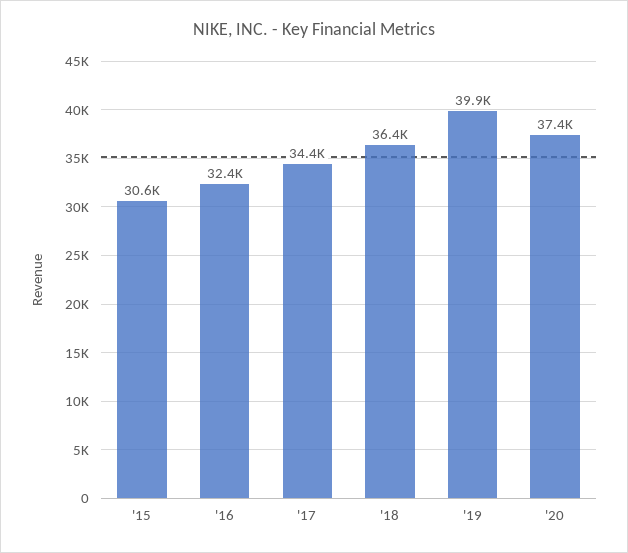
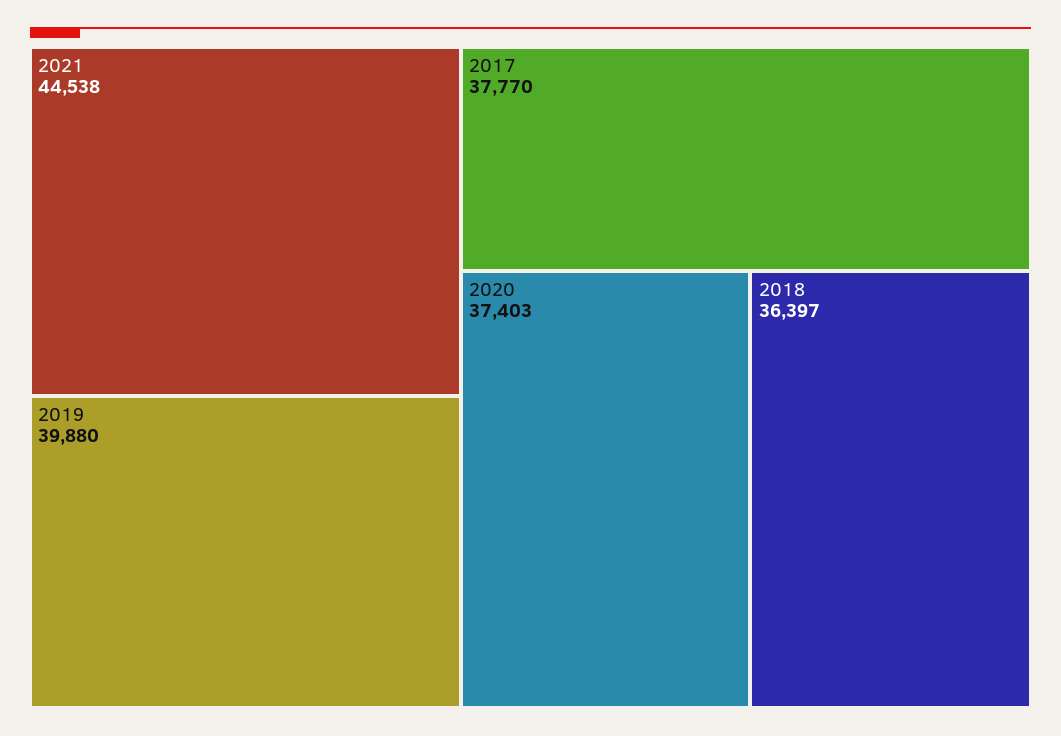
'15: 30600 -> none
'16: 32400 -> none
'17: 34400 -> 37770
2021: none -> 44538

